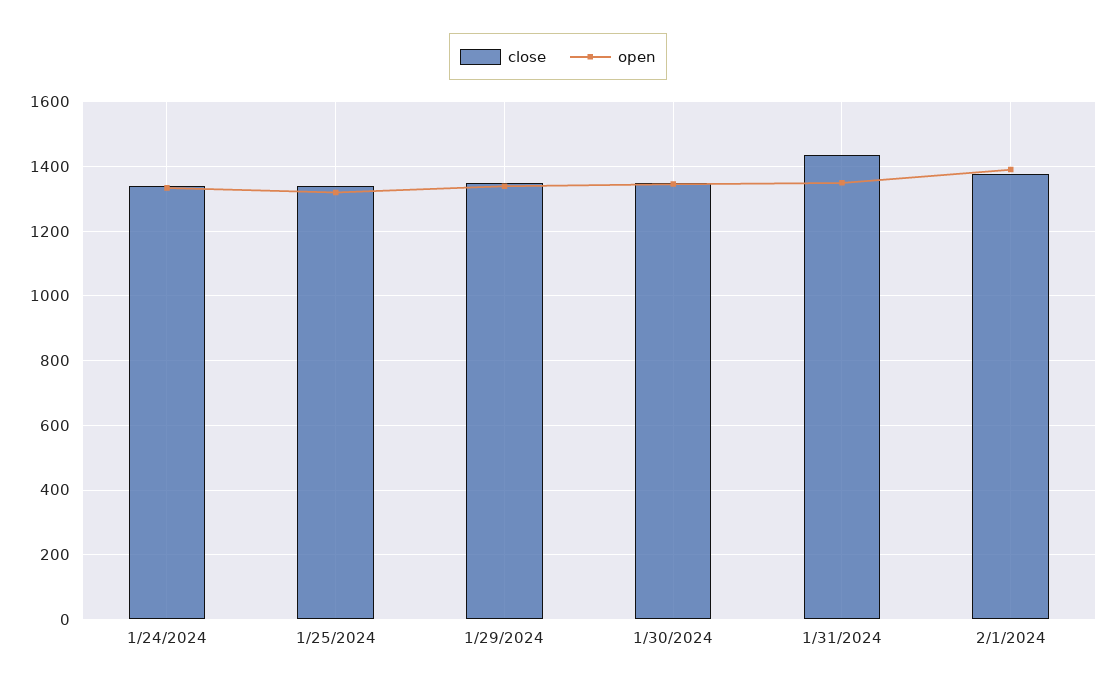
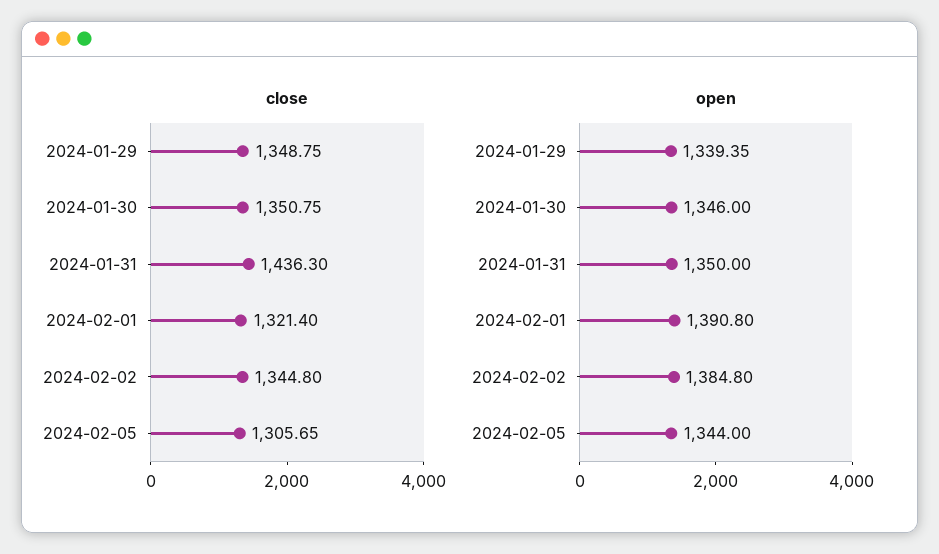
close, 1/24/2024: 1340 -> none
open, 1/24/2024: 1340 -> none
close, 1/25/2024: 1340 -> none
open, 1/25/2024: 1320 -> none
close, 2/1/2024: 1380 -> 1321.4
close, 2024-02-02: none -> 1344.8
close, 2024-02-05: none -> 1305.65
open, 2024-02-02: none -> 1384.8
open, 2024-02-05: none -> 1344

